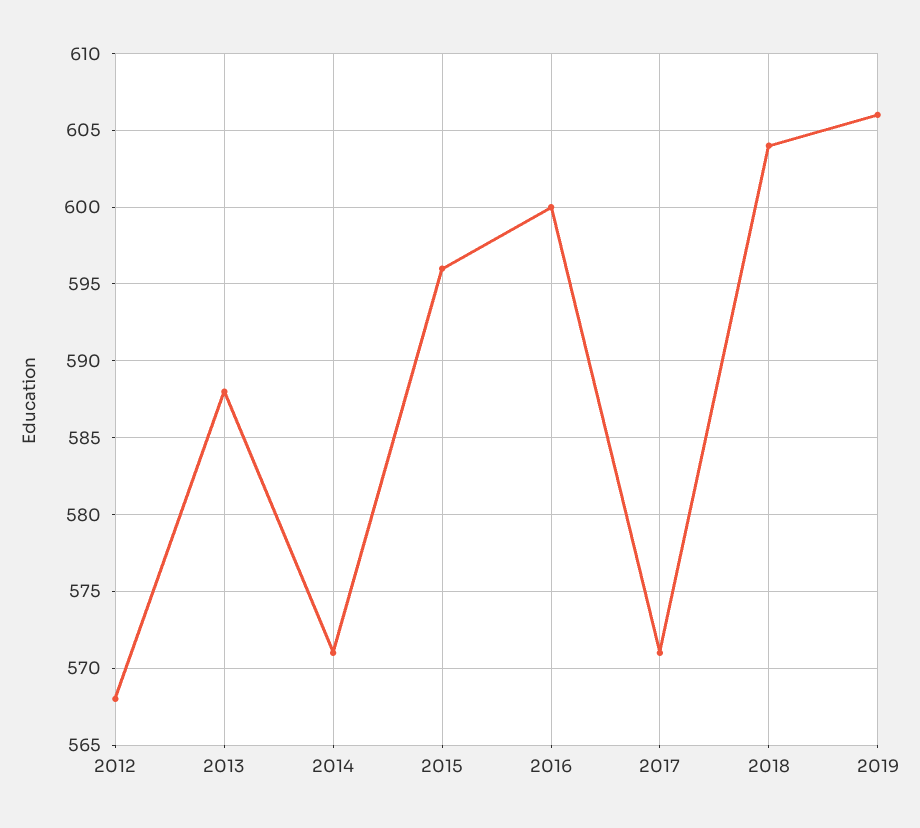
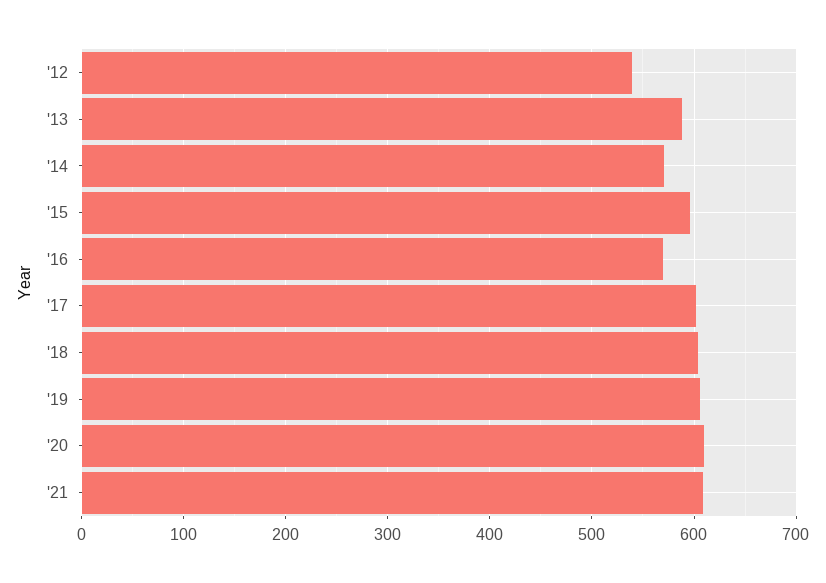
2012: 568 -> 540
2016: 600 -> 570
2017: 571 -> 600
'20: none -> 610
'21: none -> 610

